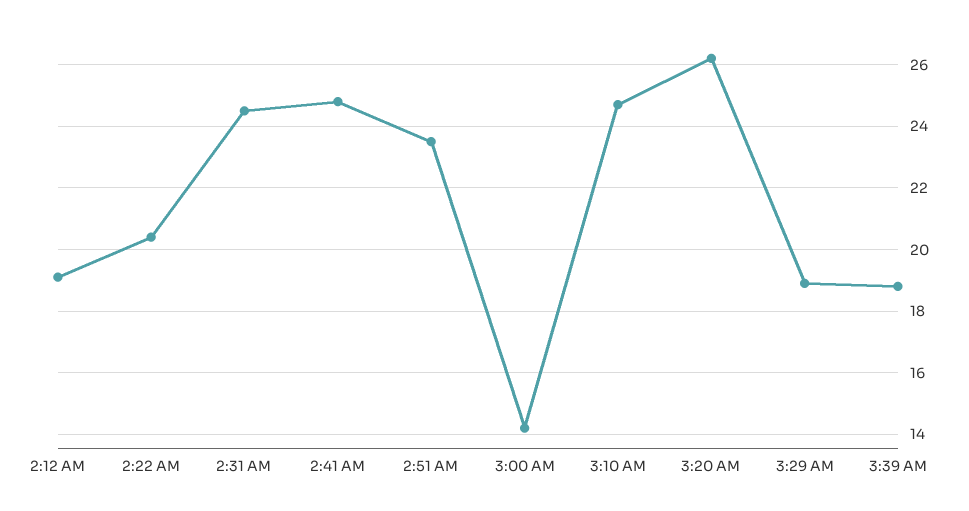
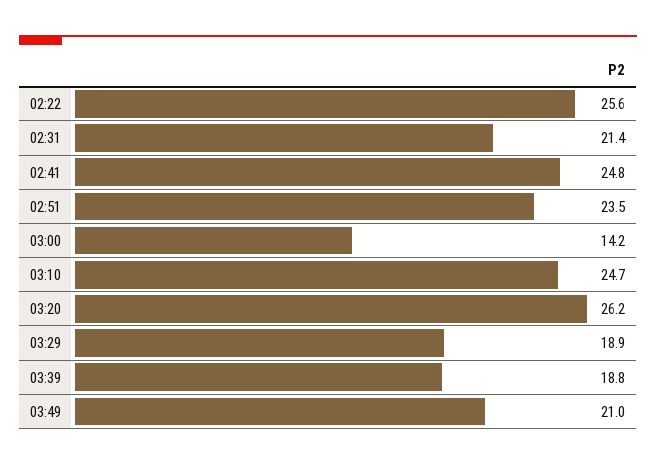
2:12 AM: 19 -> none
2:22 AM: 20.5 -> 25.6
2:31 AM: 24.5 -> 21.4
03:49: none -> 21

